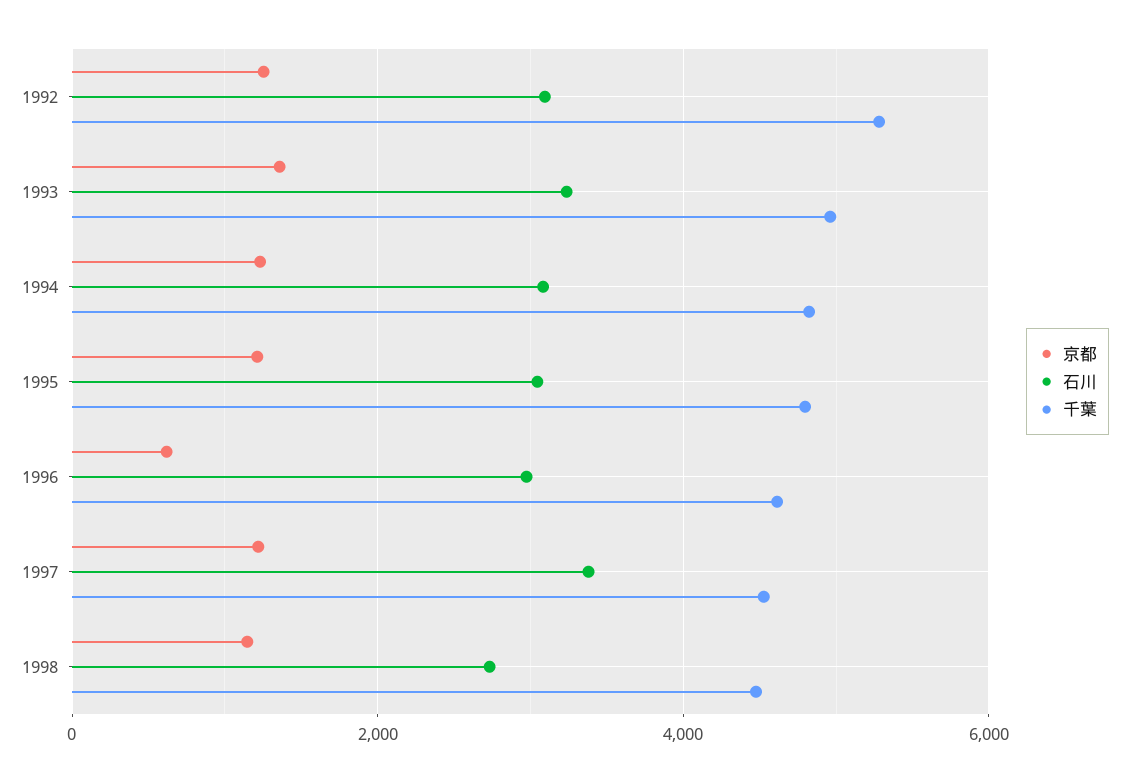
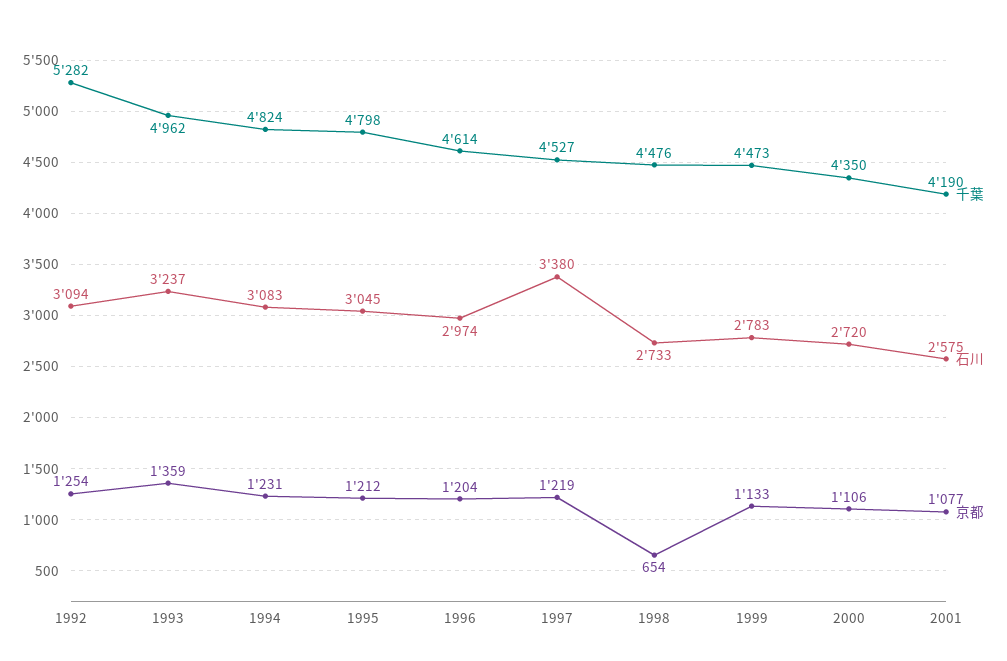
京都, 1996: 600 -> 1204
京都, 1998: 1200 -> 654
千葉, 1999: none -> 4473
石川, 1999: none -> 2783
京都, 1999: none -> 1133
千葉, 2000: none -> 4350
石川, 2000: none -> 2720
京都, 2000: none -> 1106
千葉, 2001: none -> 4190
石川, 2001: none -> 2575
京都, 2001: none -> 1077

